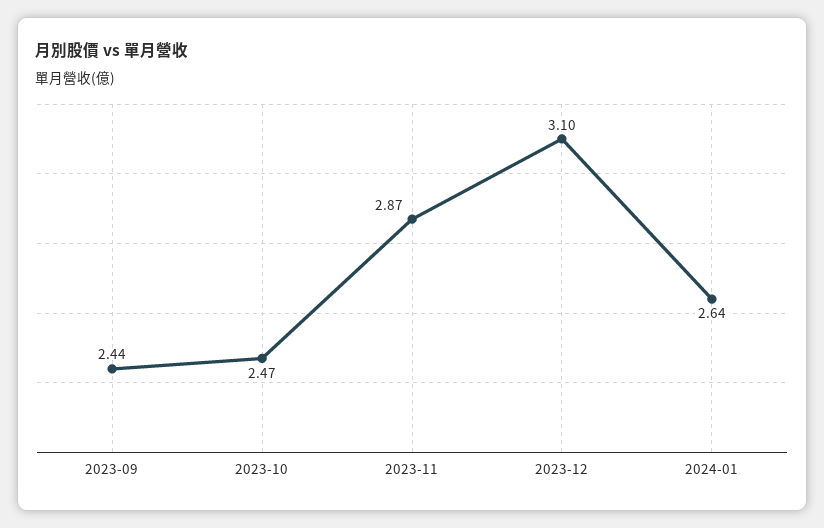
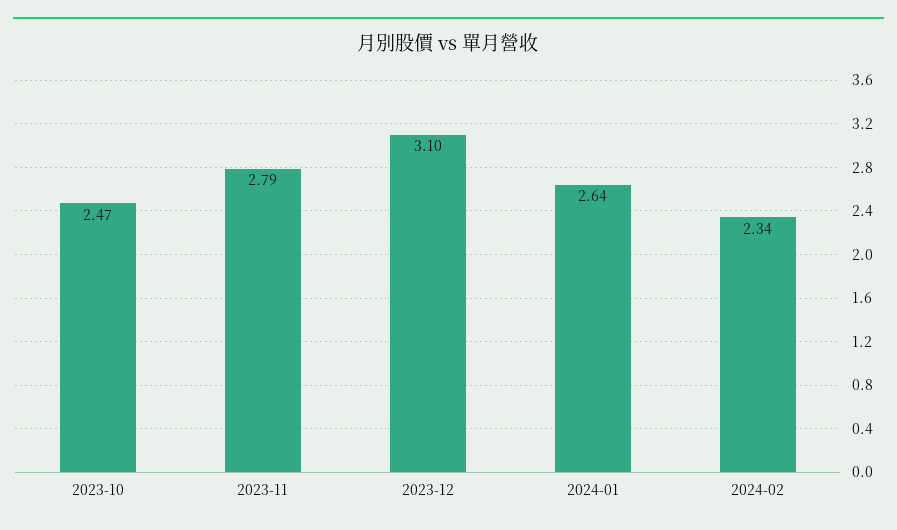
2023-09: 2.44 -> none
2023-11: 2.87 -> 2.79
2024-02: none -> 2.34

